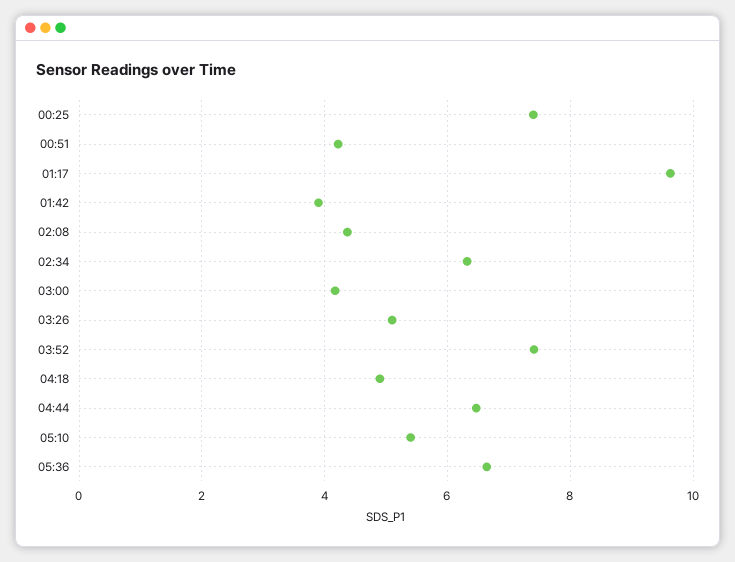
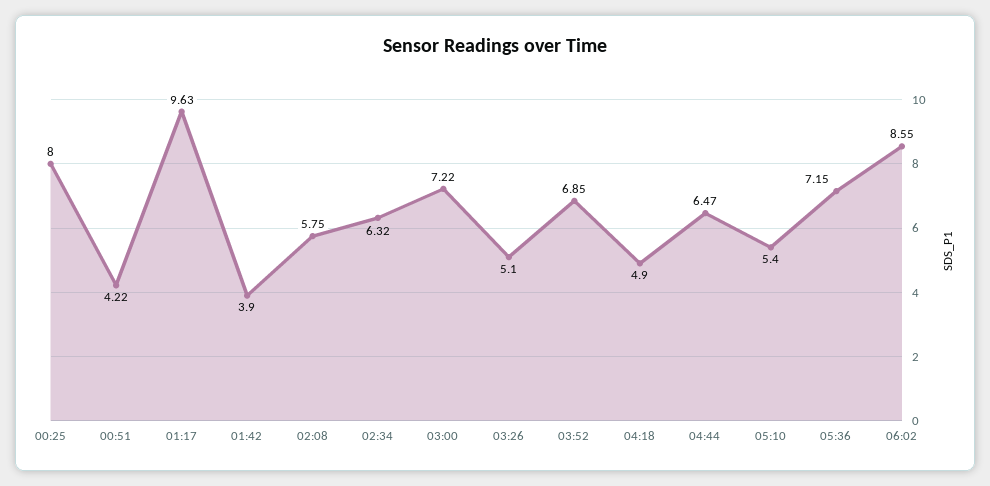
00:25: 7.4 -> 8
02:08: 4.4 -> 5.75
03:00: 4.2 -> 7.22
03:52: 7.4 -> 6.85
05:36: 6.6 -> 7.15
06:02: none -> 8.55

